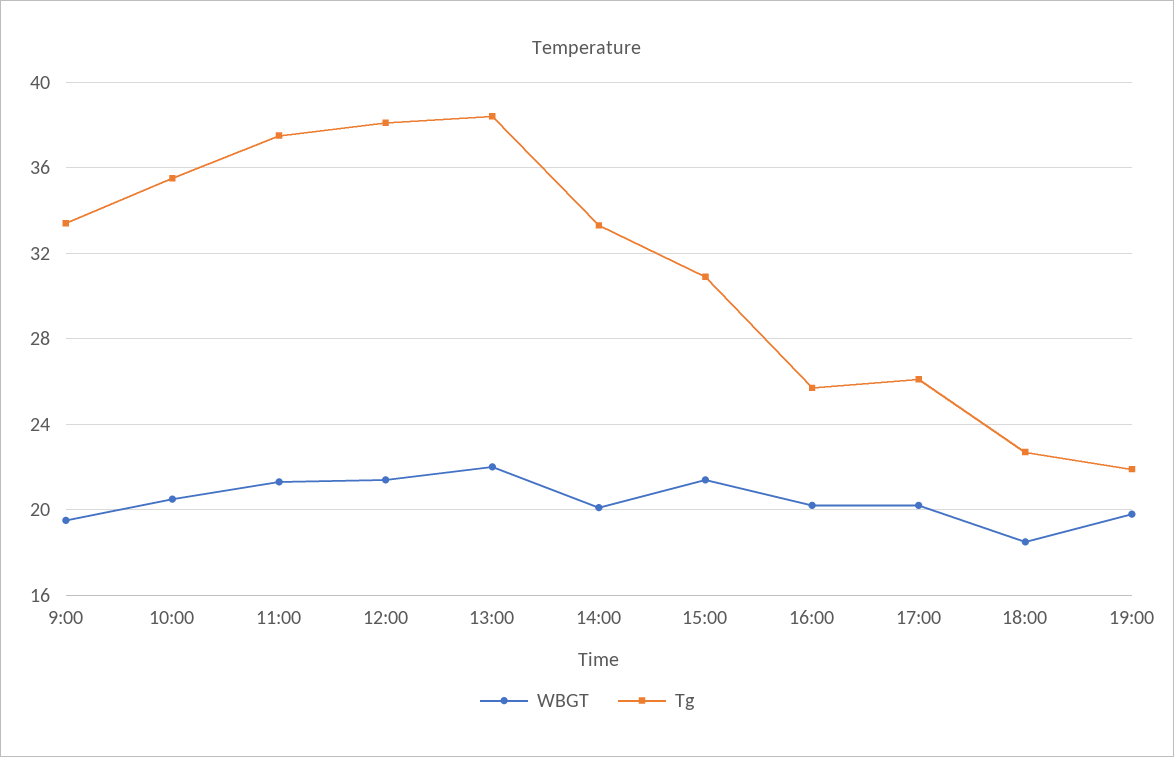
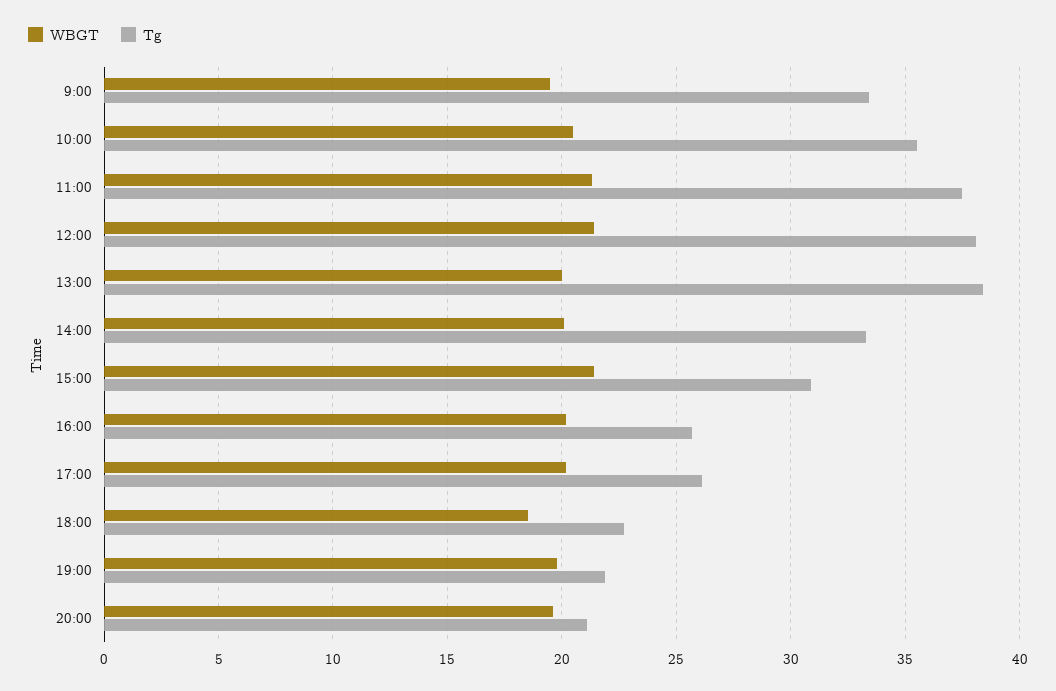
WBGT, 13:00: 22 -> 20
WBGT, 20:00: none -> 19.5
Tg, 20:00: none -> 21

